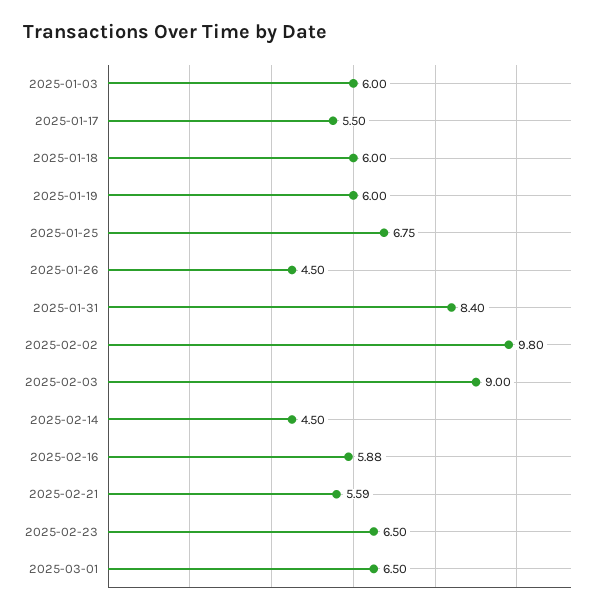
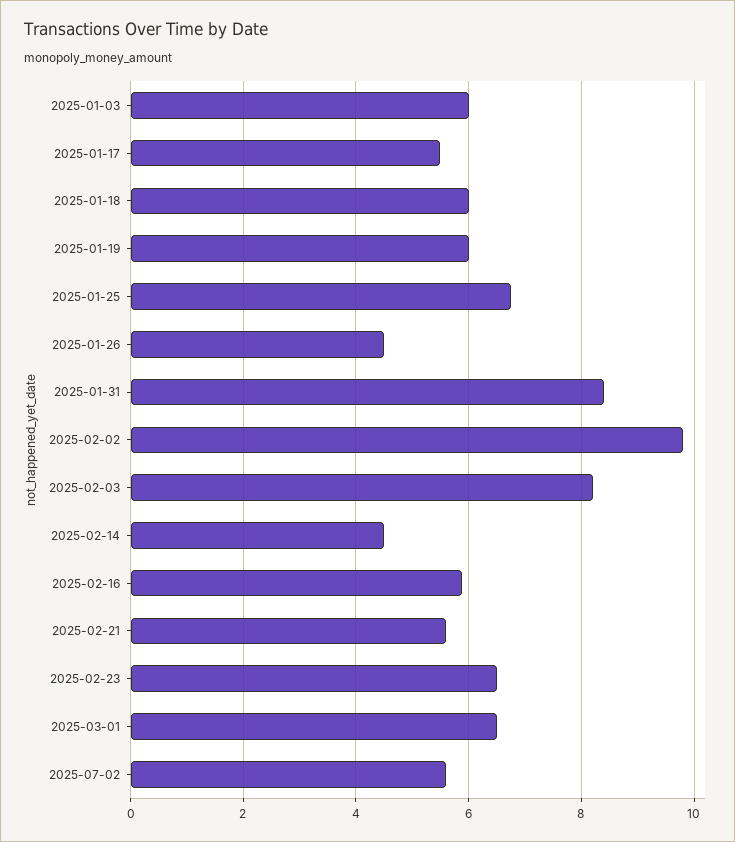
2025-02-03: 9 -> 8.2
2025-07-02: none -> 5.6

